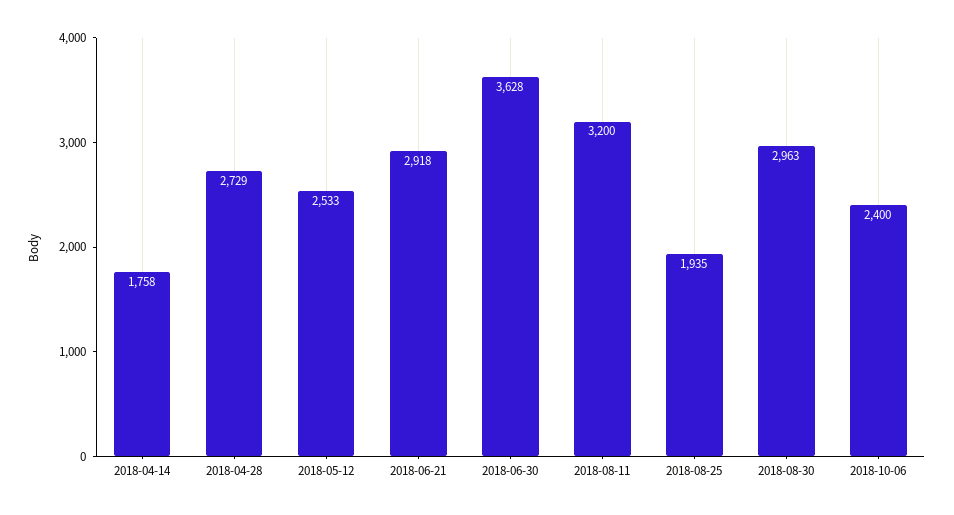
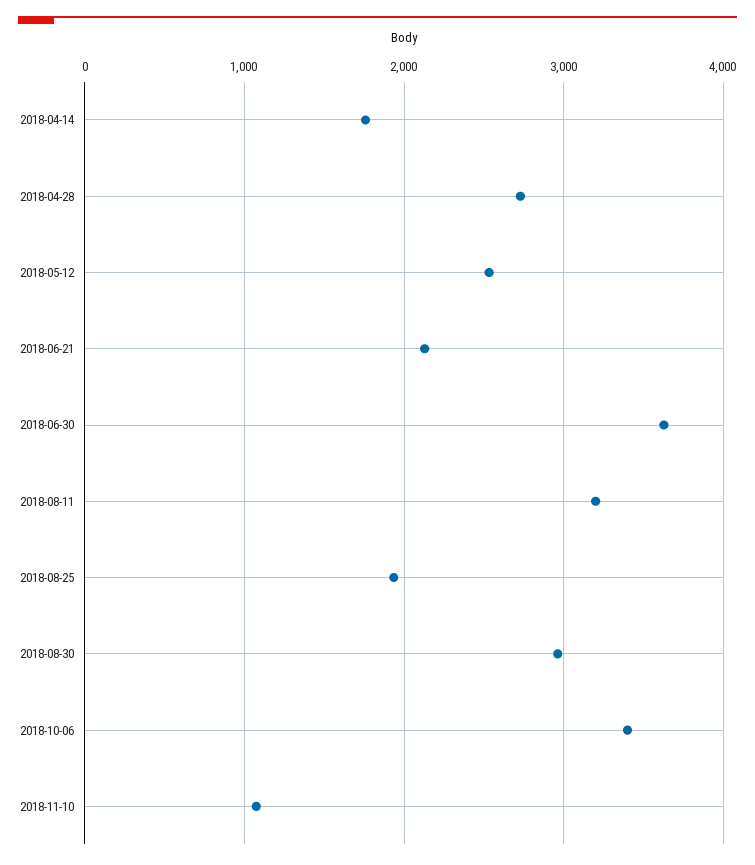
2018-06-21: 2918 -> 2100
2018-10-06: 2400 -> 3400
2018-11-10: none -> 1100

